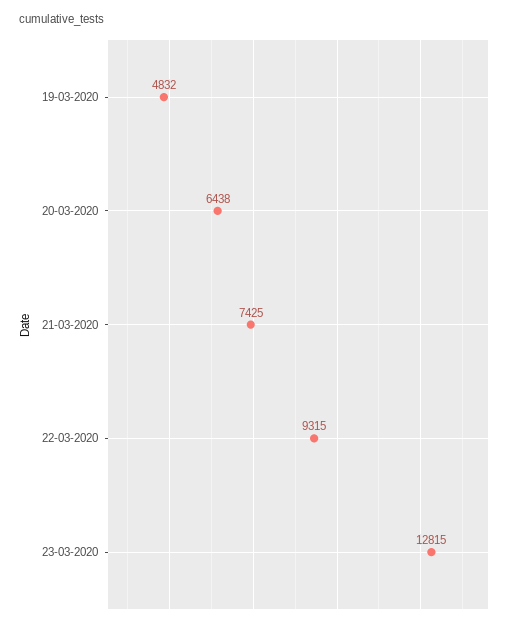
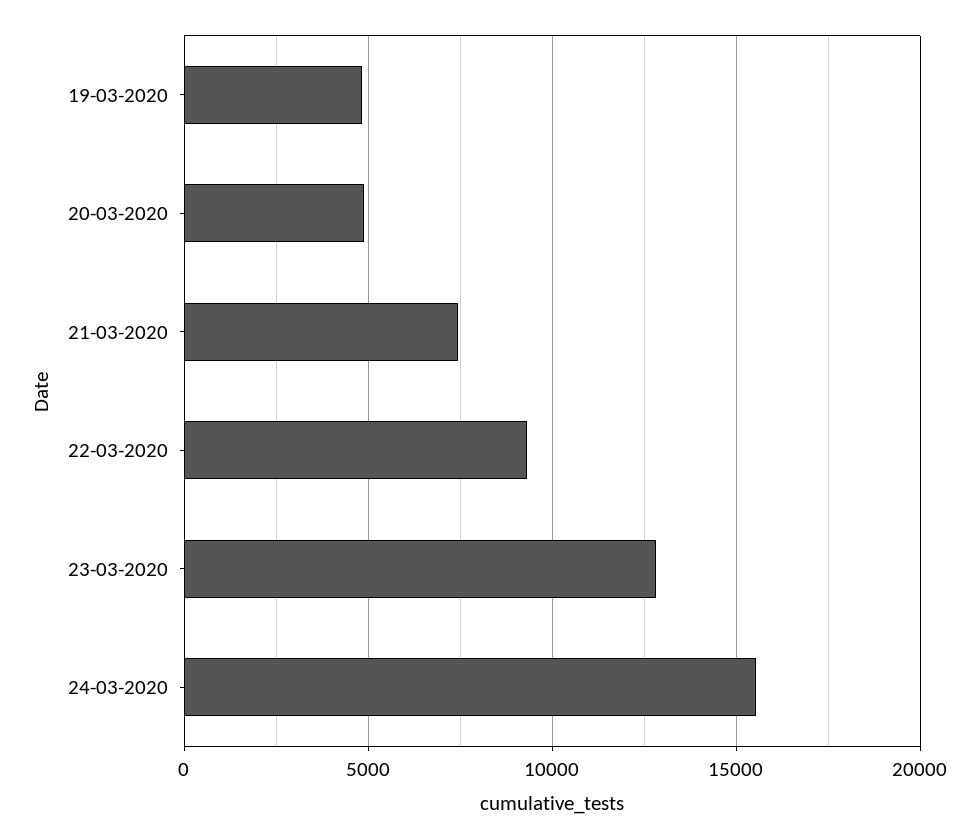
20-03-2020: 6438 -> 5000
24-03-2020: none -> 15500

